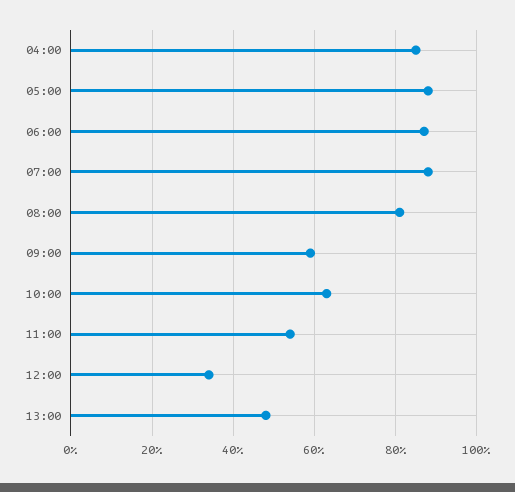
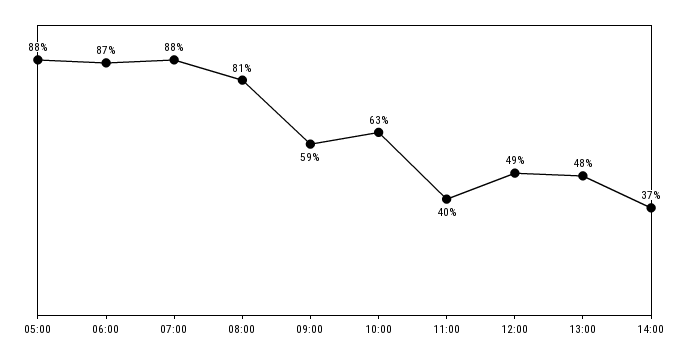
04:00: 85 -> none
11:00: 55 -> 40
12:00: 35 -> 49
14:00: none -> 37

